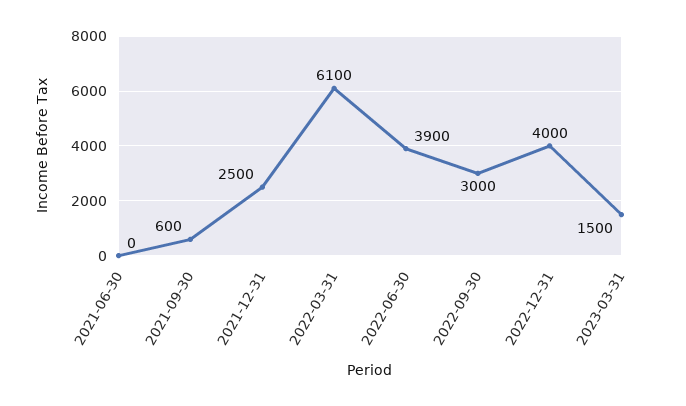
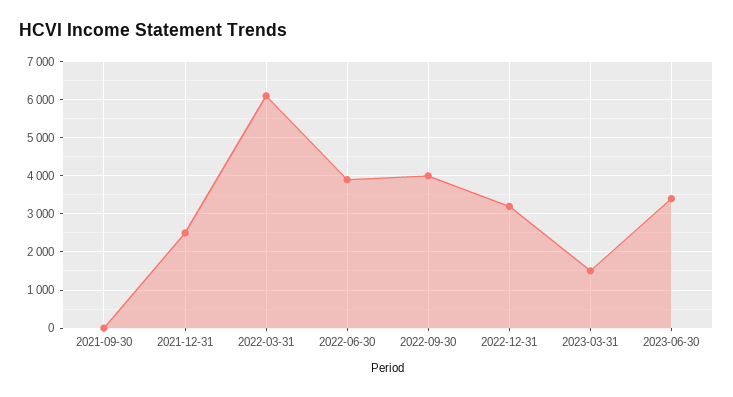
2021-06-30: 0 -> none
2021-09-30: 600 -> 0
2022-09-30: 3000 -> 4000
2022-12-31: 4000 -> 3200
2023-06-30: none -> 3400

